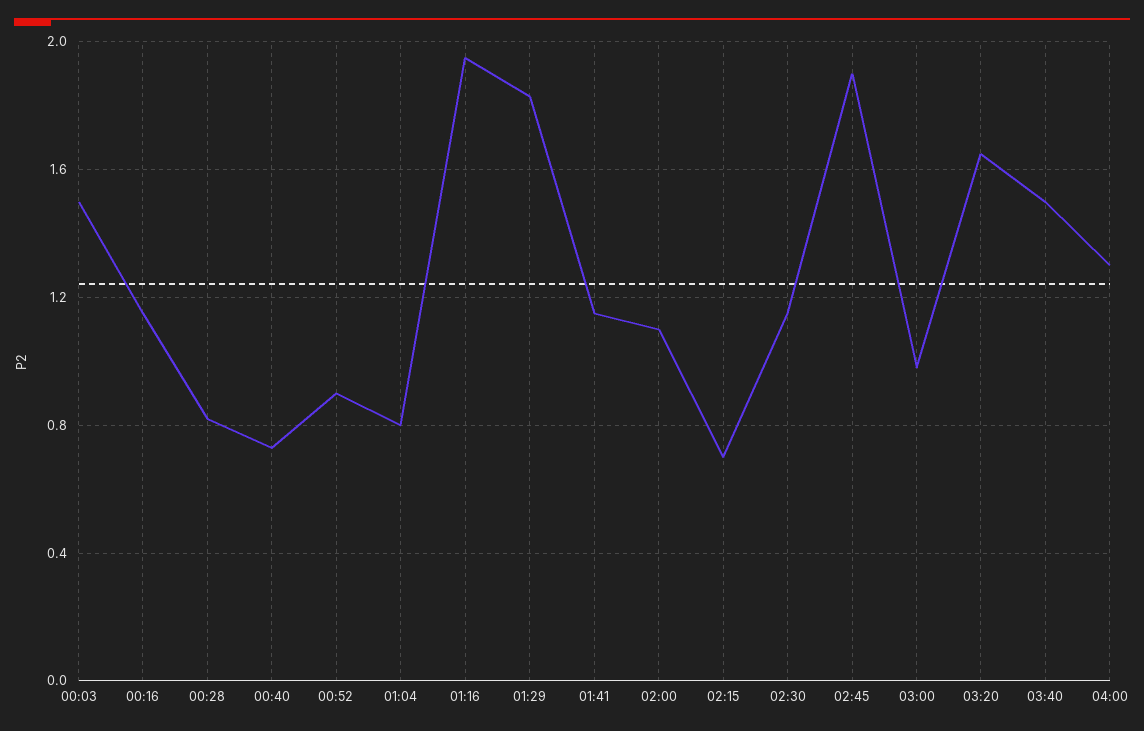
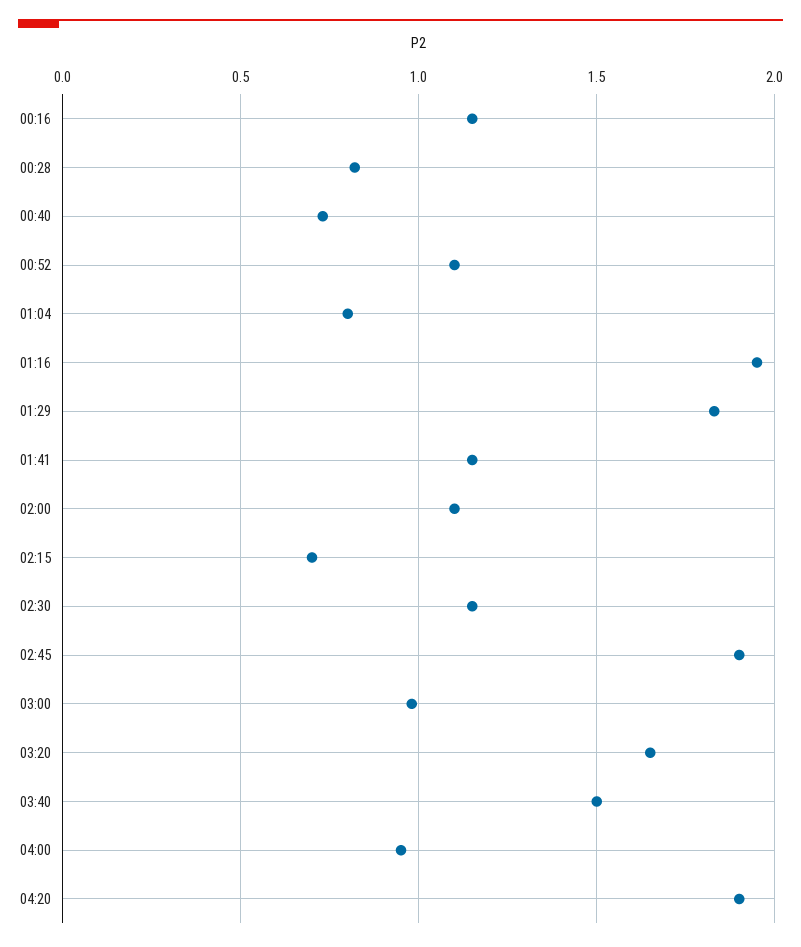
00:03: 1.5 -> none
00:52: 0.9 -> 1.1
04:00: 1.3 -> 0.95
04:20: none -> 1.9

